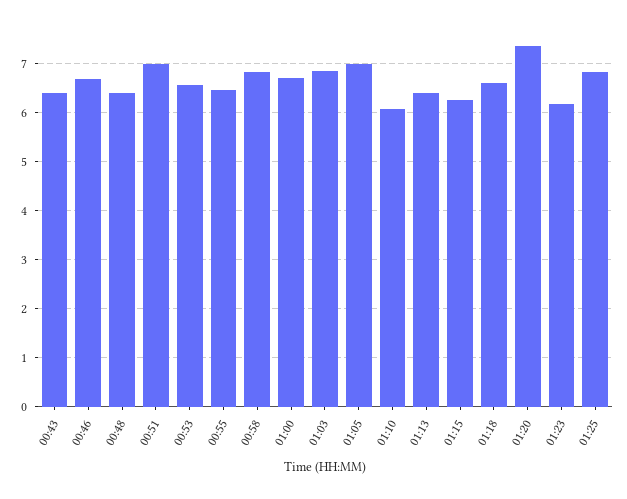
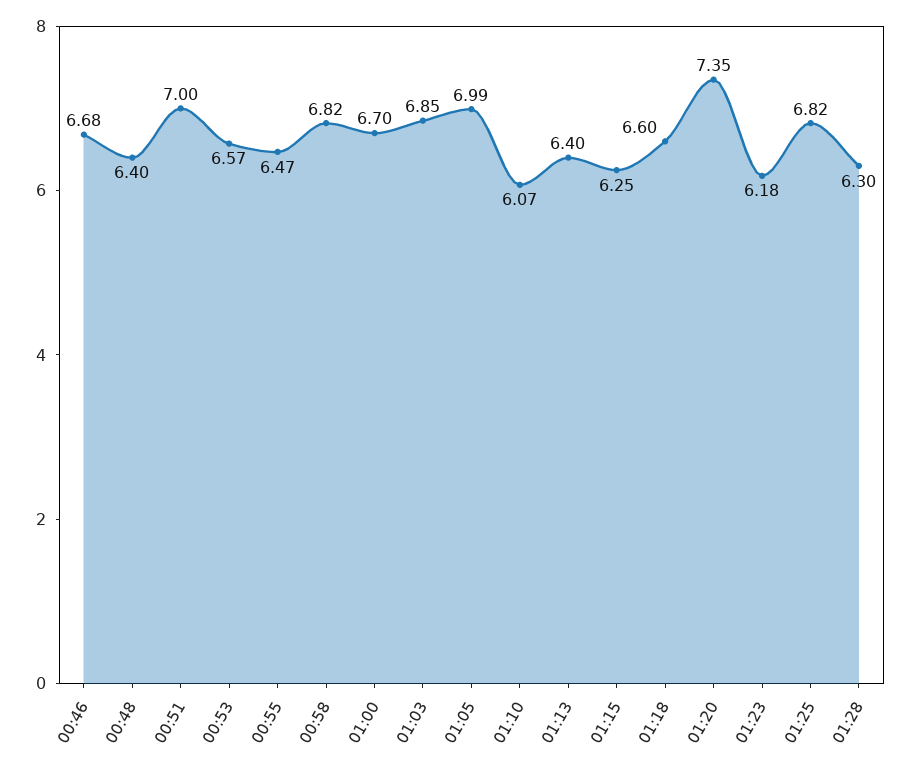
00:43: 6.4 -> none
01:28: none -> 6.3

